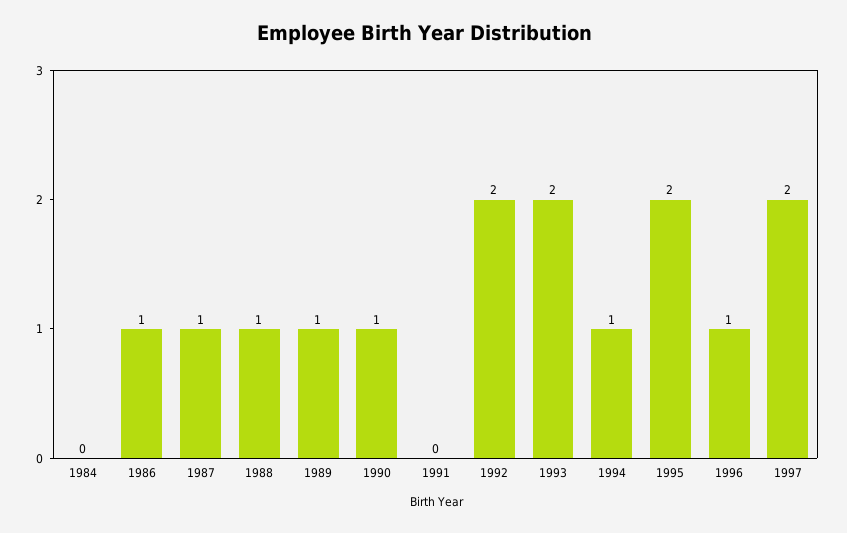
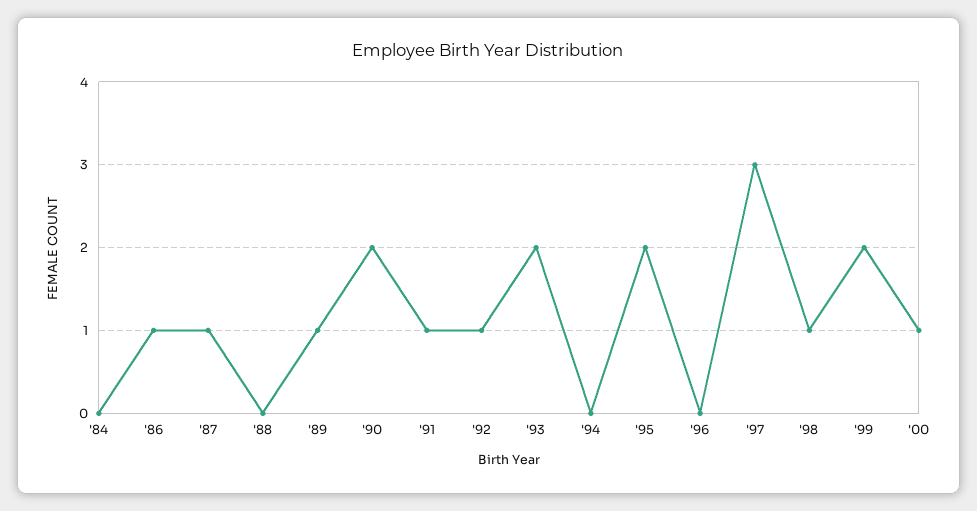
1988: 1 -> 0
1990: 1 -> 2
1991: 0 -> 1
1992: 2 -> 1
1994: 1 -> 0
1996: 1 -> 0
1997: 2 -> 3
'98: none -> 1
'99: none -> 2
'00: none -> 1

